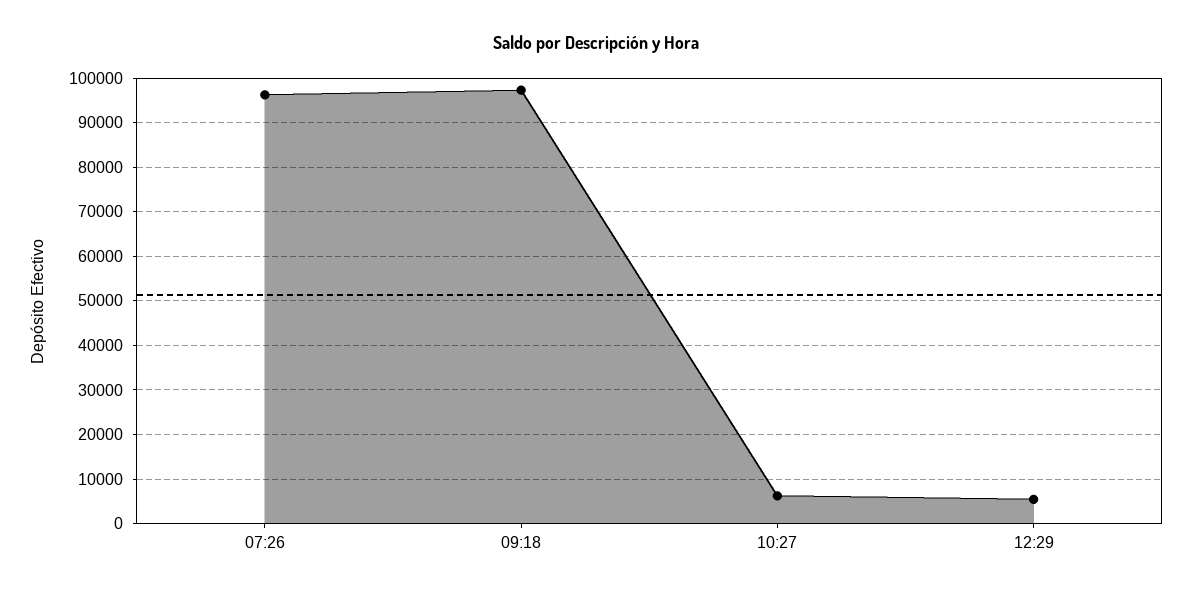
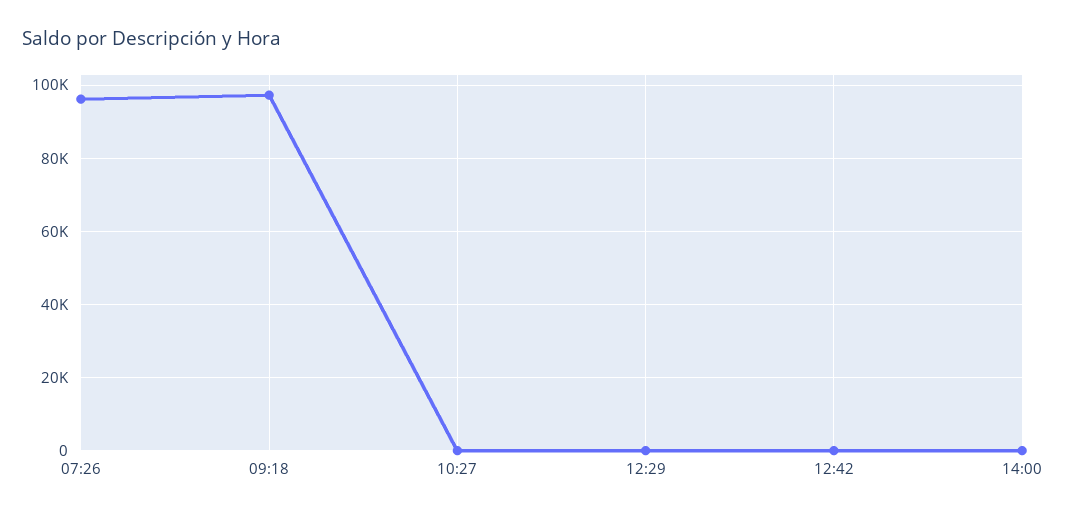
10:27: 6000 -> 0
12:29: 6000 -> 0
12:42: none -> 0
14:00: none -> 0

